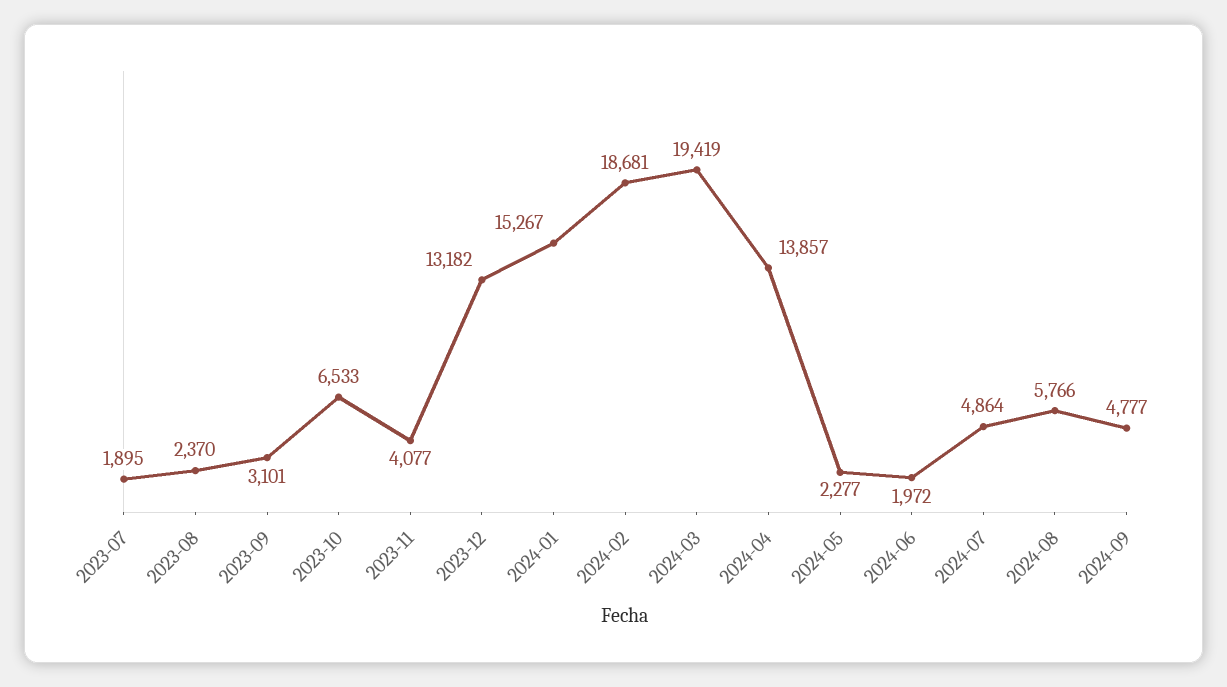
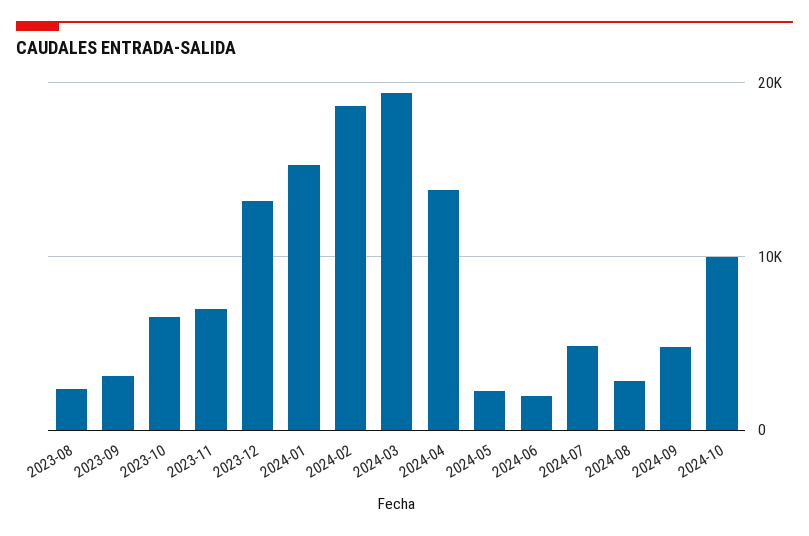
2023-07: 1895 -> none
2023-11: 4077 -> 7000
2024-08: 5766 -> 3000
2024-10: none -> 10000

